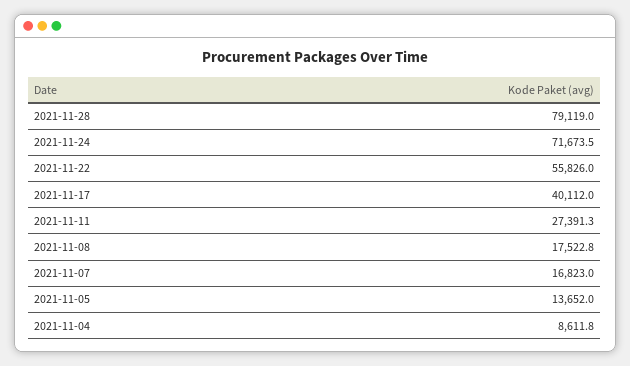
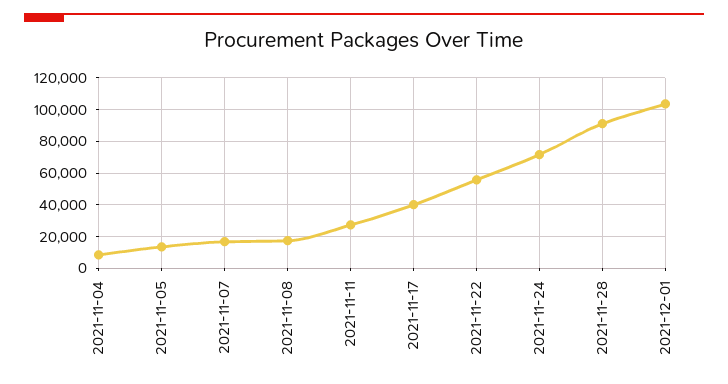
2021-11-28: 79119 -> 90000
2021-12-01: none -> 105000

